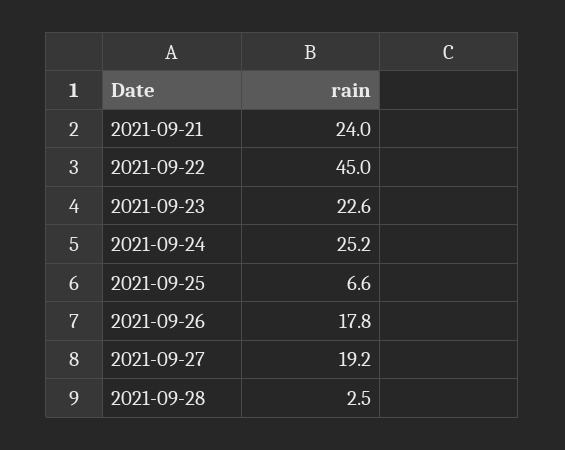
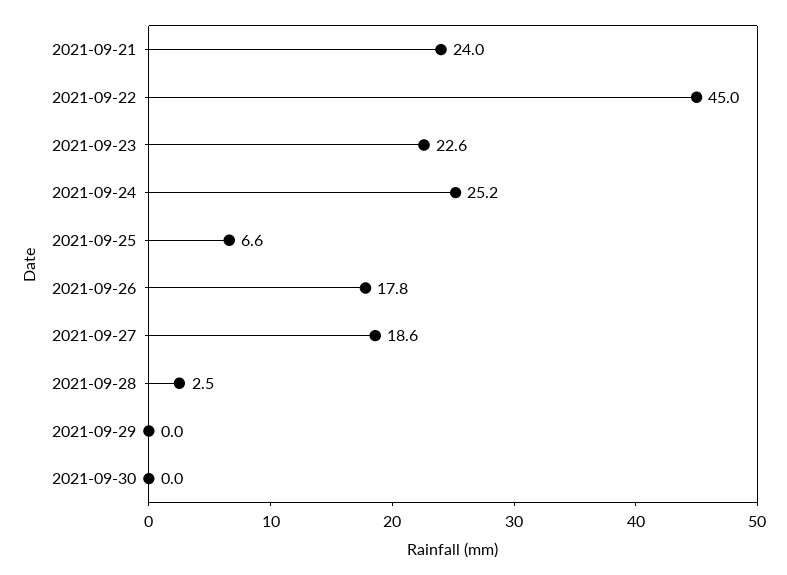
2021-09-27: 19.2 -> 18.6
2021-09-29: none -> 0
2021-09-30: none -> 0

